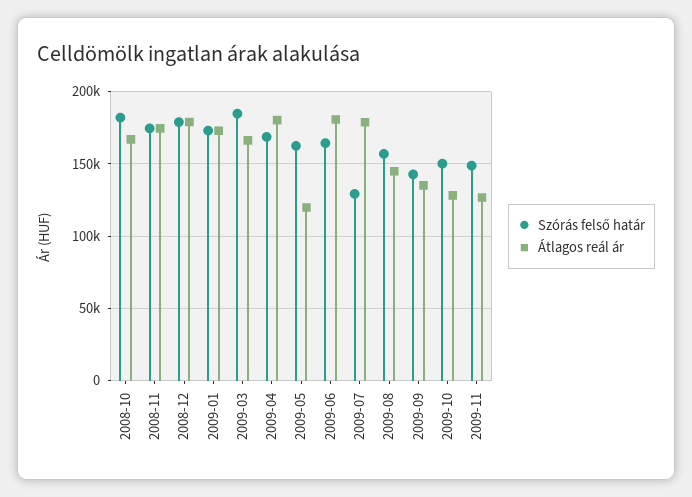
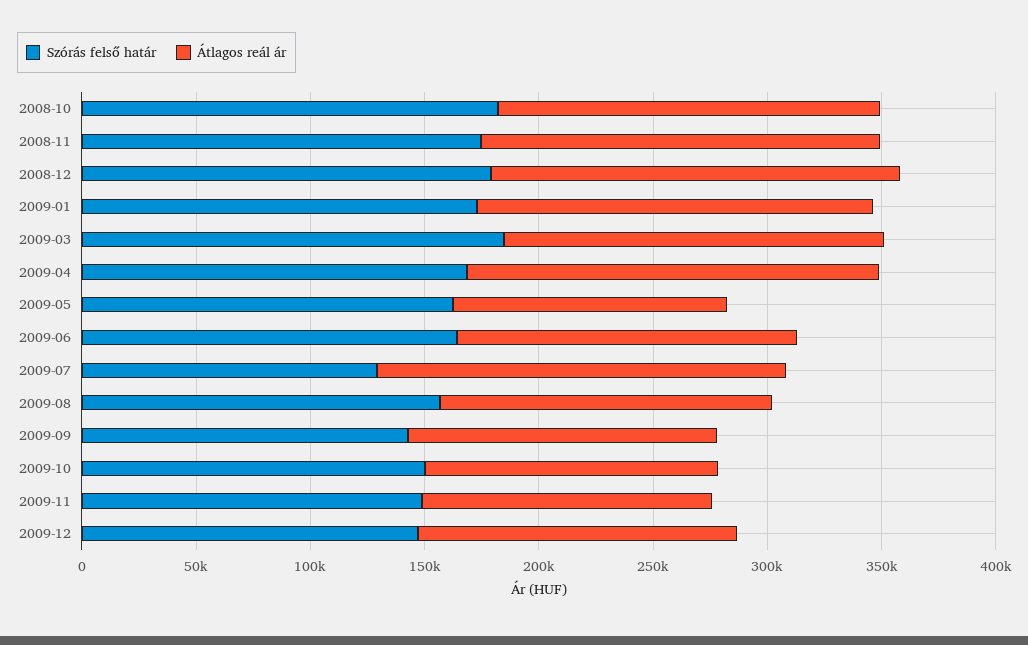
Átlagos reál ár, 2009-06: 180000 -> 150000
Szórás felső határ, 2009-12: none -> 150000
Átlagos reál ár, 2009-12: none -> 140000

